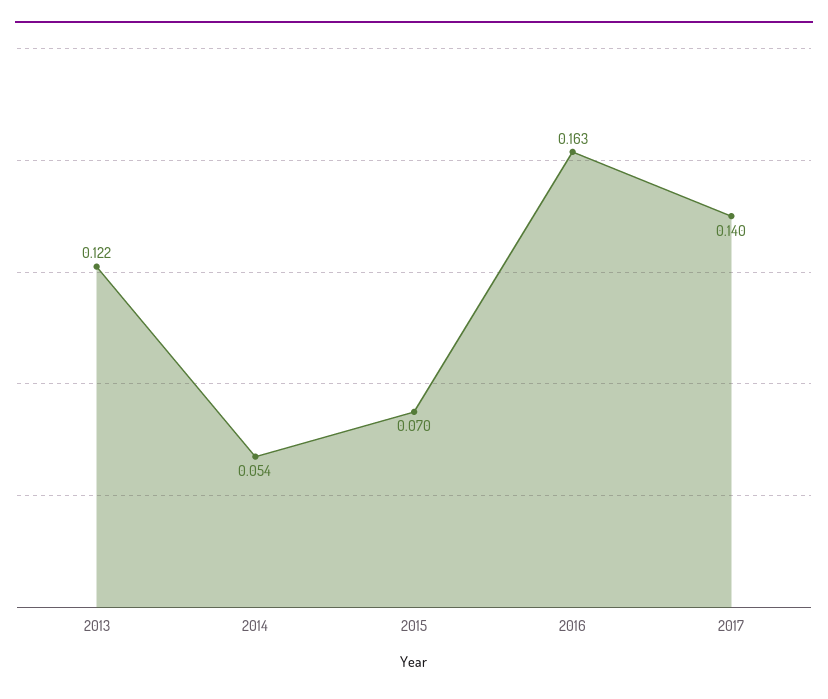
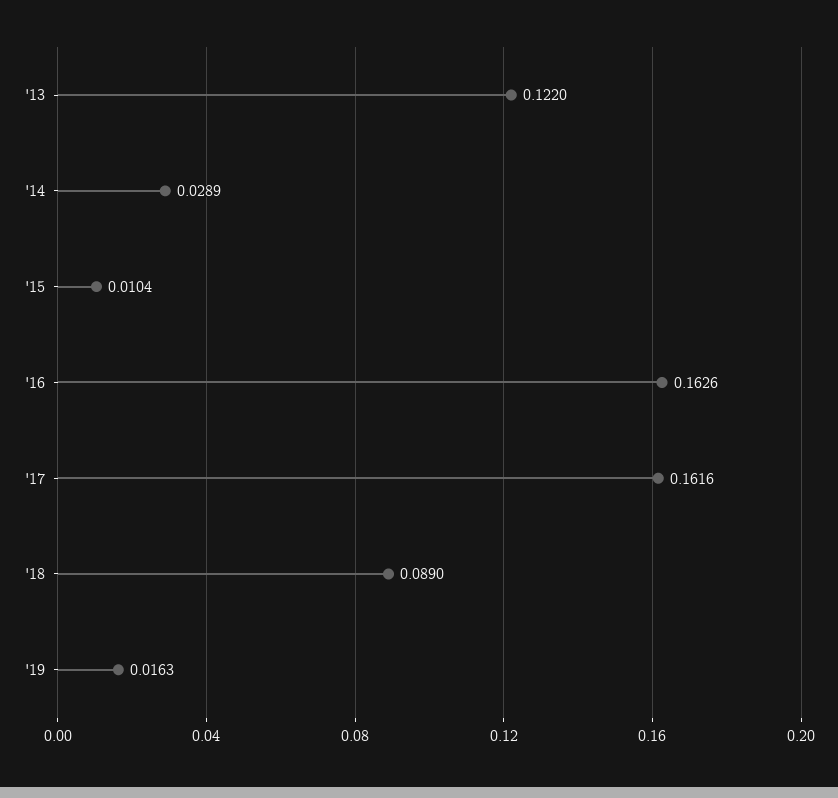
2014: 0.054 -> 0.0289
2015: 0.07 -> 0.0104
2017: 0.14 -> 0.1616
'18: none -> 0.089
'19: none -> 0.0163

